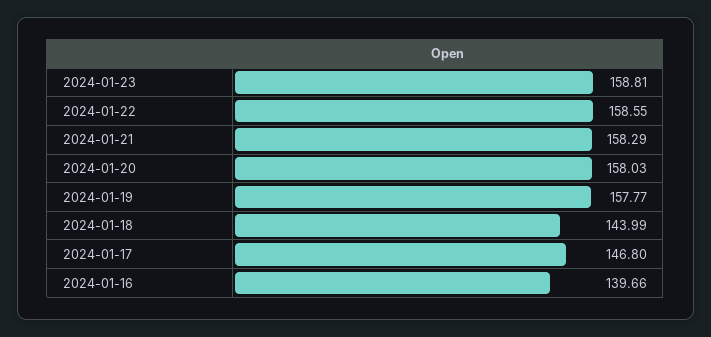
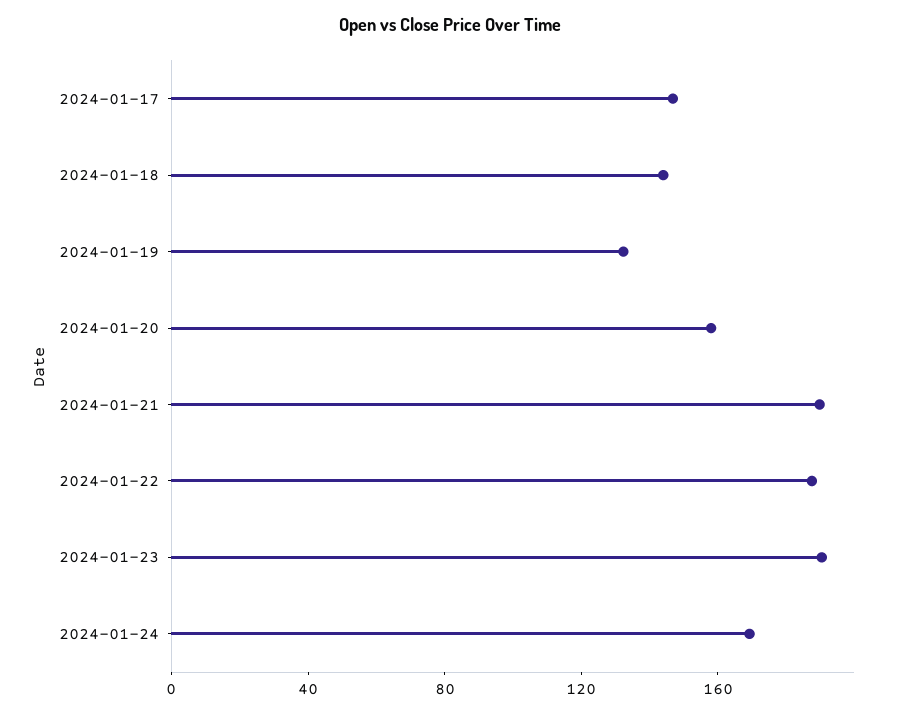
2024-01-23: 158.81 -> 190
2024-01-22: 158.55 -> 190
2024-01-21: 158.29 -> 190
2024-01-19: 157.77 -> 130
2024-01-16: 139.66 -> none
2024-01-24: none -> 170

